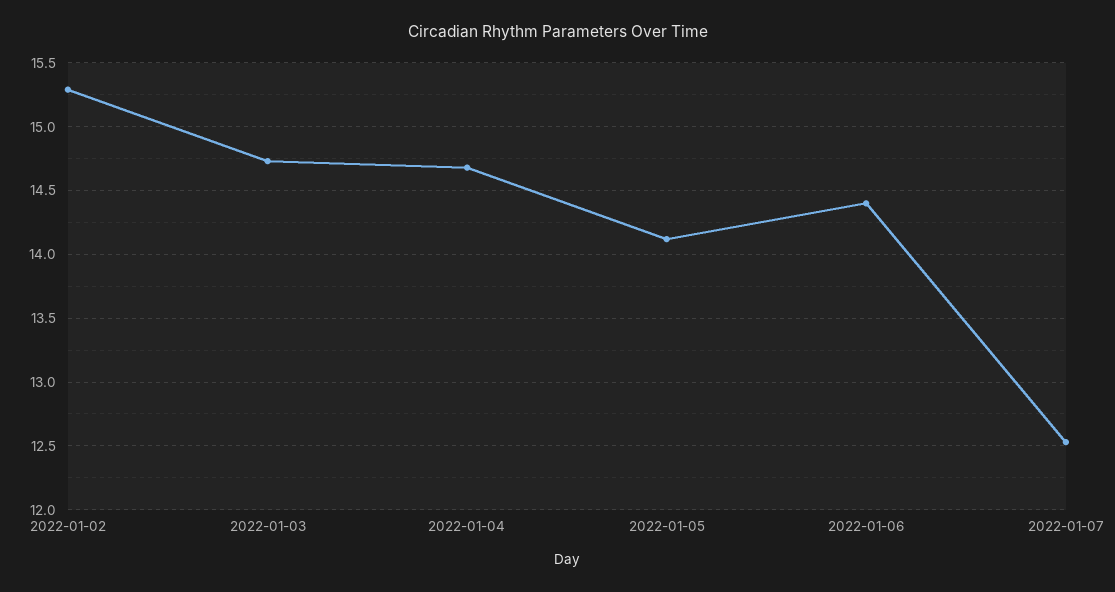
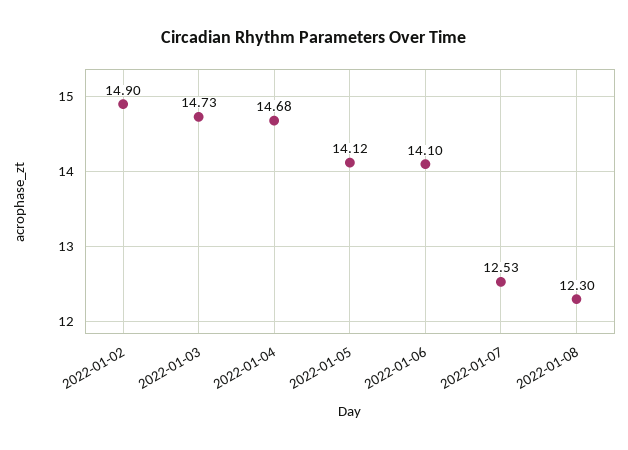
2022-01-02: 15.3 -> 14.9
2022-01-06: 14.4 -> 14.1
2022-01-08: none -> 12.3

